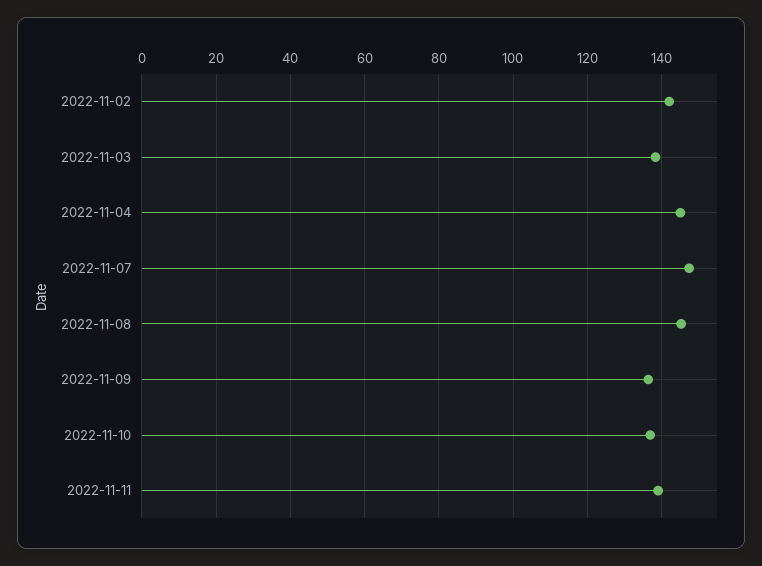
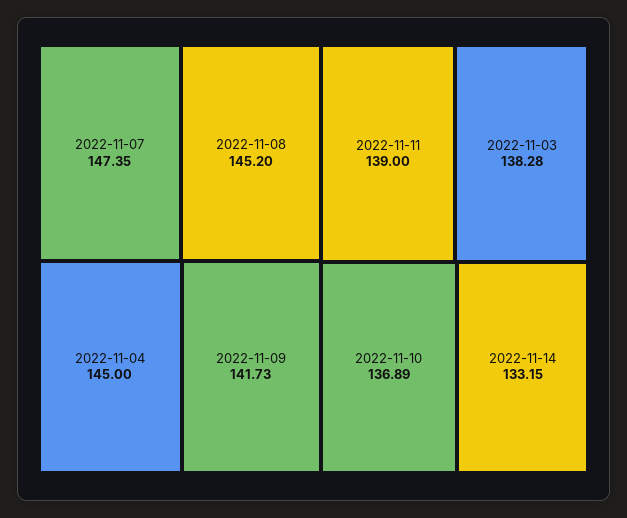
2022-11-02: 142 -> none
2022-11-09: 136 -> 141.73
2022-11-14: none -> 133.15

